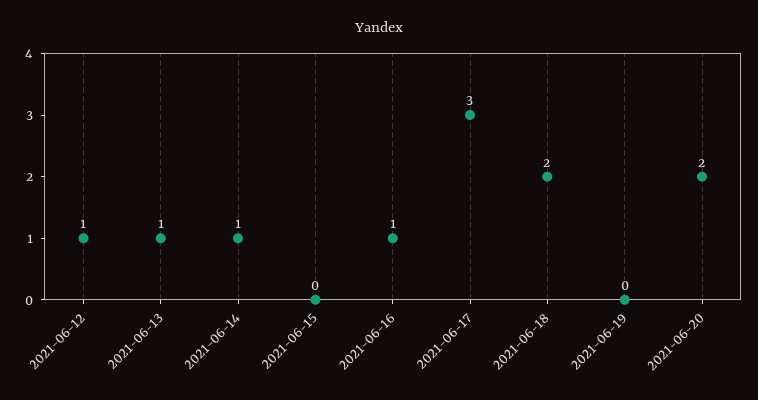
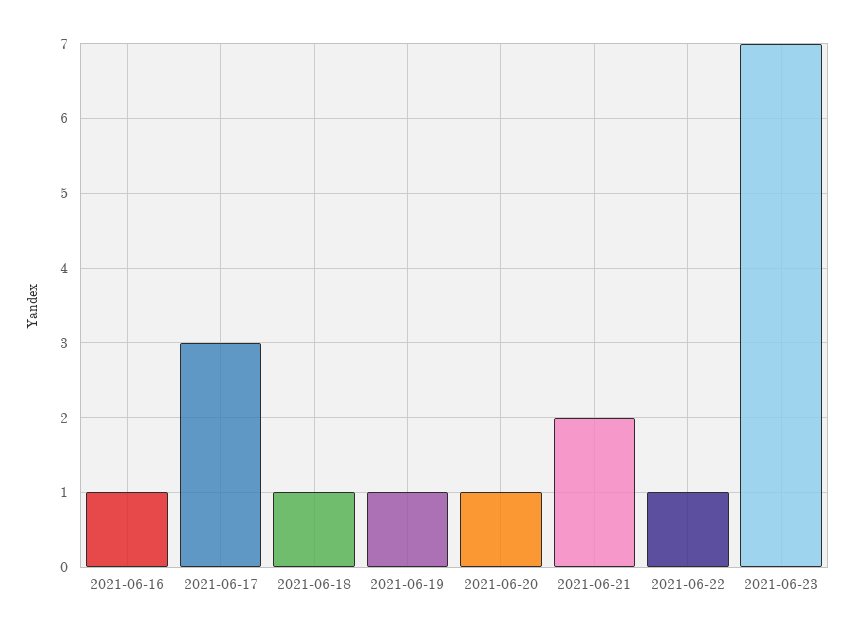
2021-06-12: 1 -> none
2021-06-13: 1 -> none
2021-06-14: 1 -> none
2021-06-15: 0 -> none
2021-06-18: 2 -> 1
2021-06-19: 0 -> 1
2021-06-20: 2 -> 1
2021-06-21: none -> 2
2021-06-22: none -> 1
2021-06-23: none -> 7

